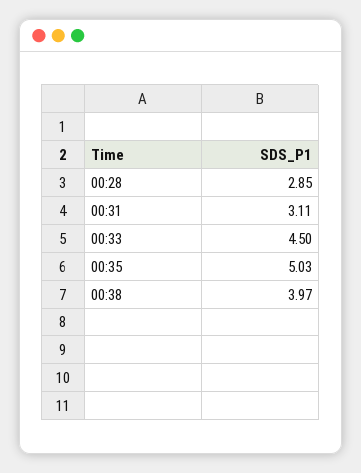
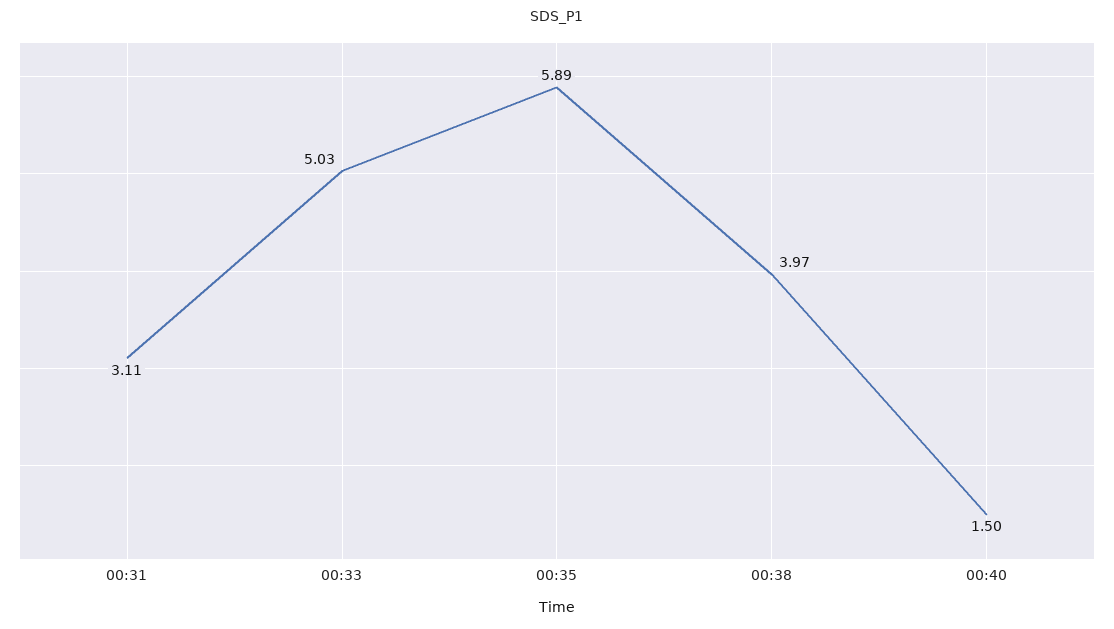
00:28: 2.85 -> none
00:33: 4.5 -> 5.03
00:35: 5.03 -> 5.89
00:40: none -> 1.5

